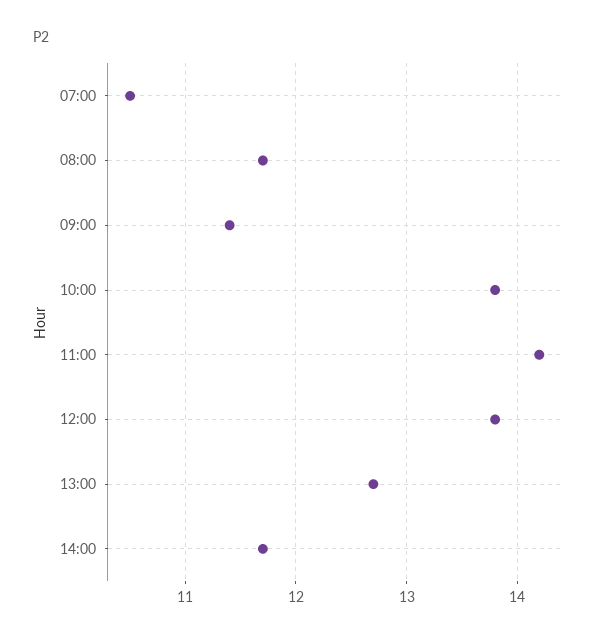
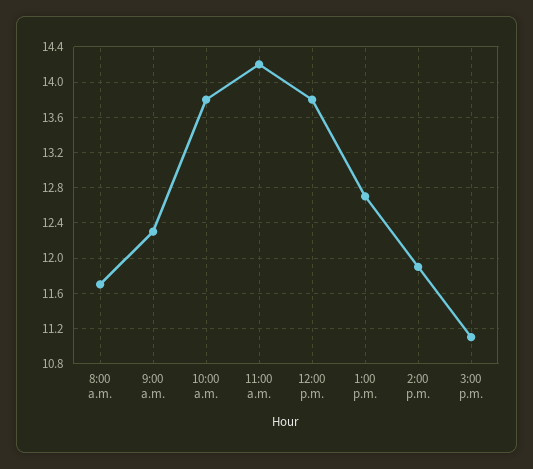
07:00: 10.5 -> none
09:00: 11.4 -> 12.3
14:00: 11.7 -> 11.9
3:00 p.m.: none -> 11.1

